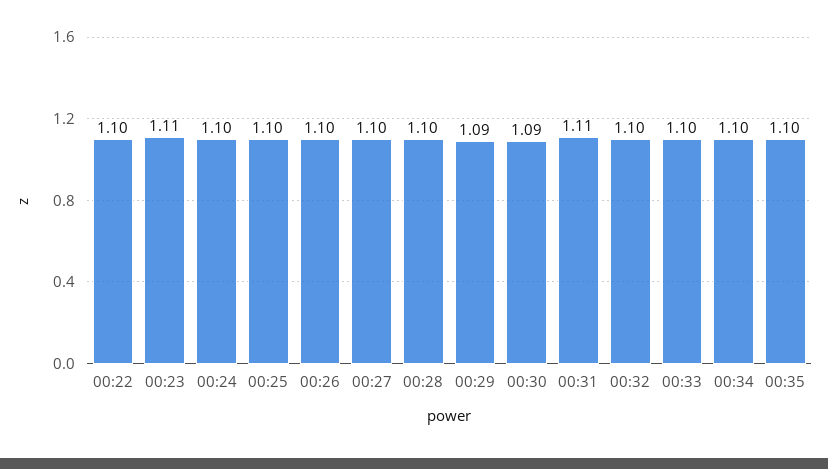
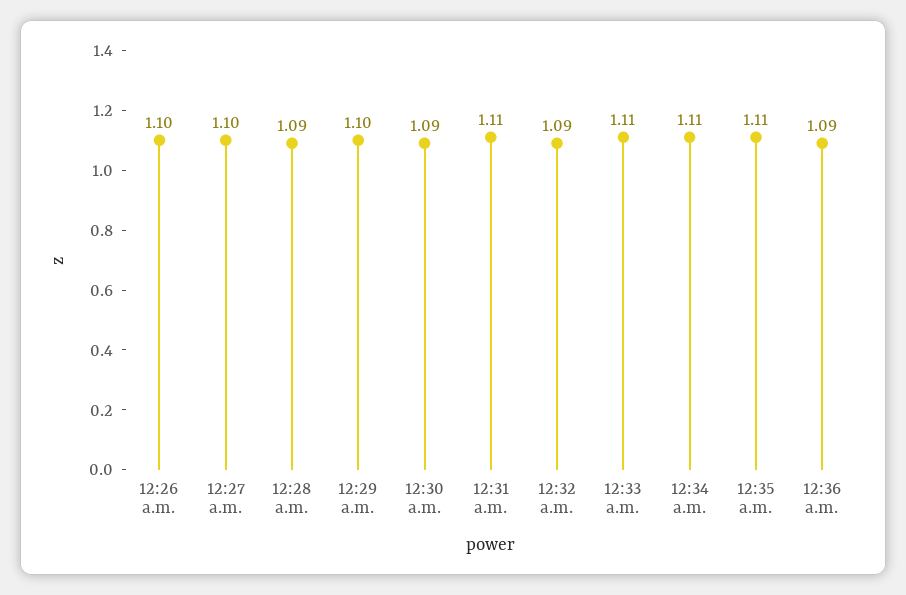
00:22: 1.1 -> none
00:23: 1.11 -> none
00:24: 1.1 -> none
00:25: 1.1 -> none
00:28: 1.1 -> 1.09
00:29: 1.09 -> 1.1
00:32: 1.1 -> 1.09
00:33: 1.1 -> 1.11
00:34: 1.1 -> 1.11
00:35: 1.1 -> 1.11
12:36 a.m.: none -> 1.09

